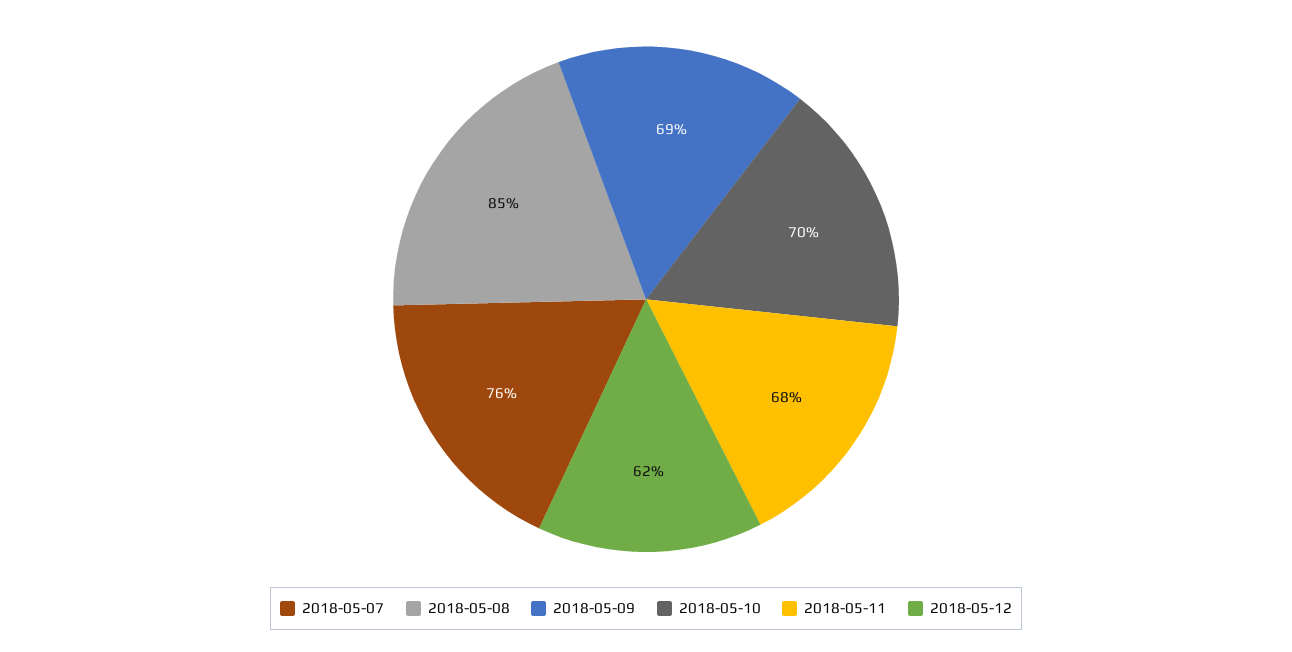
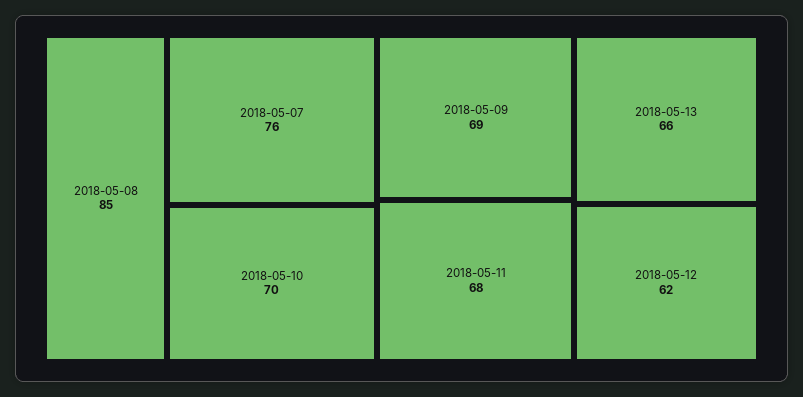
2018-05-13: none -> 66

